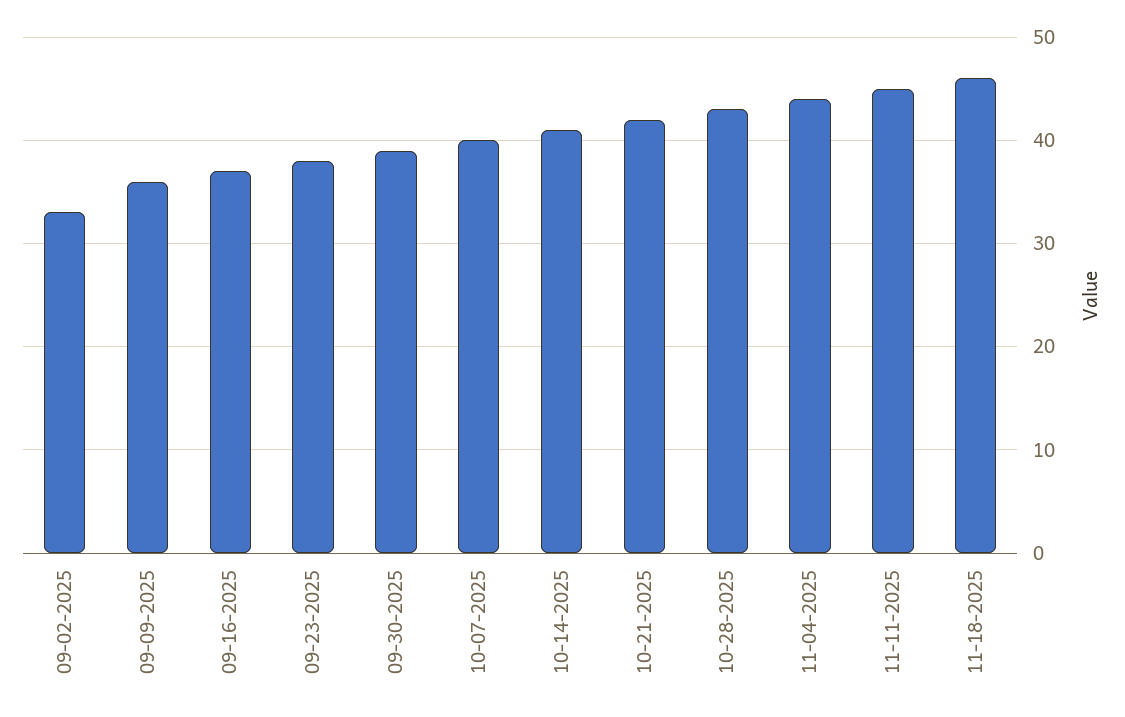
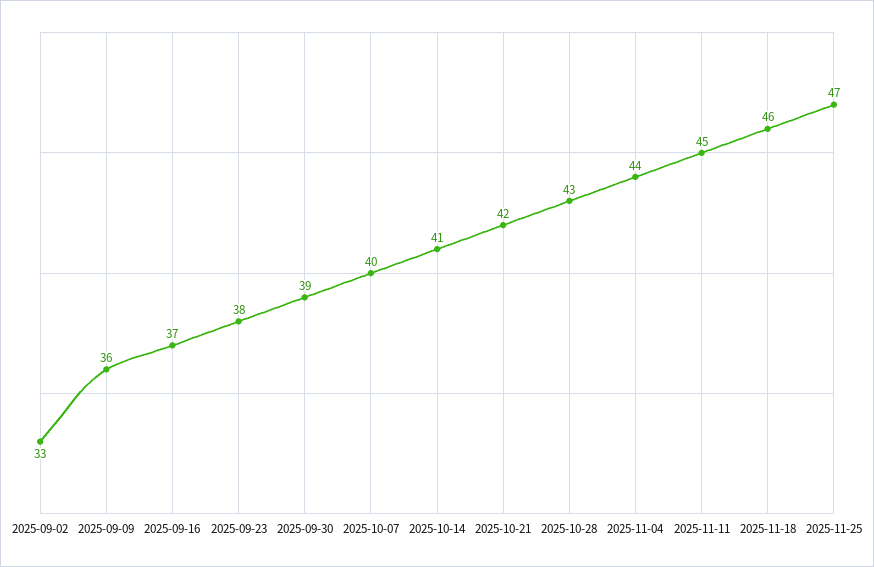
2025-11-25: none -> 47

